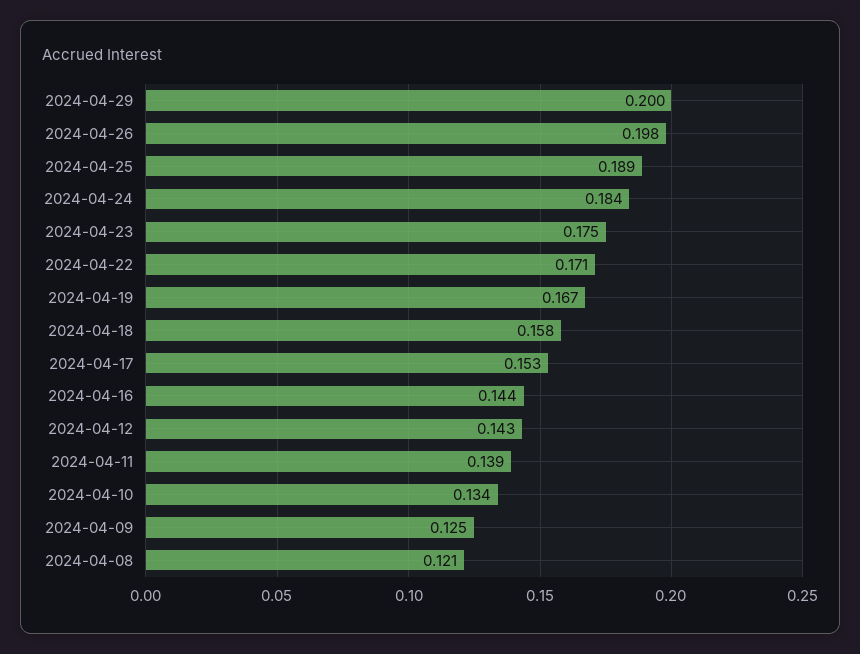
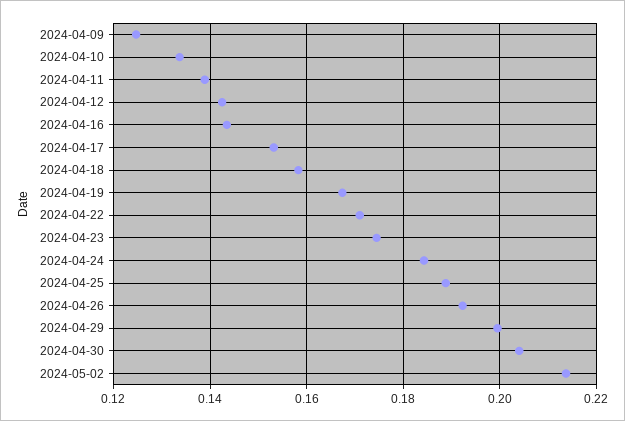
2024-04-26: 0.198 -> 0.192
2024-04-08: 0.121 -> none
2024-04-30: none -> 0.204
2024-05-02: none -> 0.214

